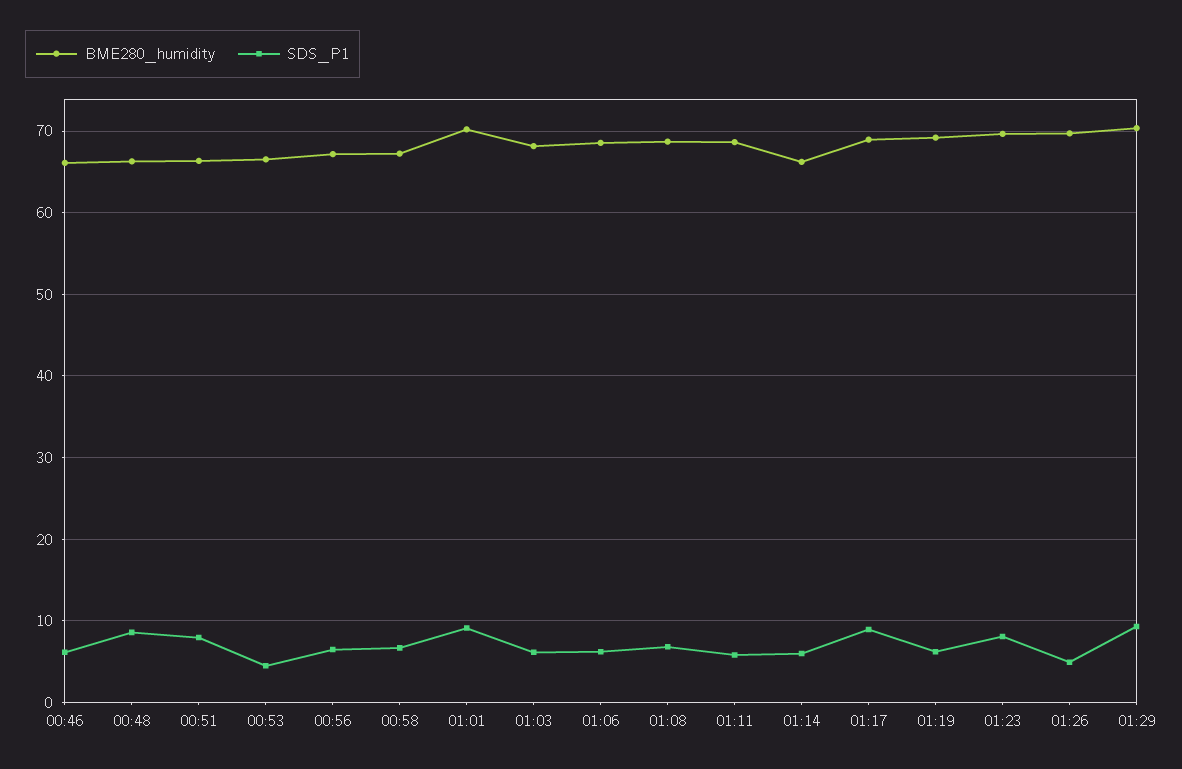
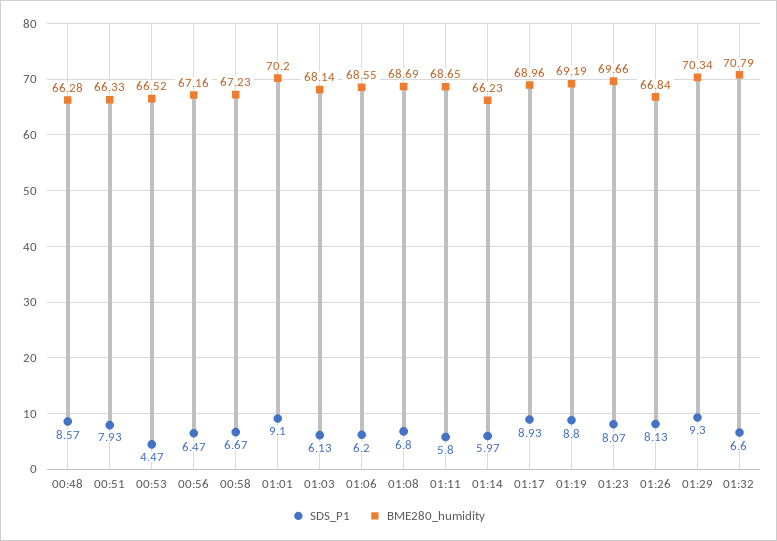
BME280_humidity, 00:46: 66 -> none
SDS_P1, 00:46: 6 -> none
SDS_P1, 01:19: 6 -> 8.8
BME280_humidity, 01:26: 70 -> 66.84
SDS_P1, 01:26: 5 -> 8.13
SDS_P1, 01:32: none -> 6.6
BME280_humidity, 01:32: none -> 70.79

